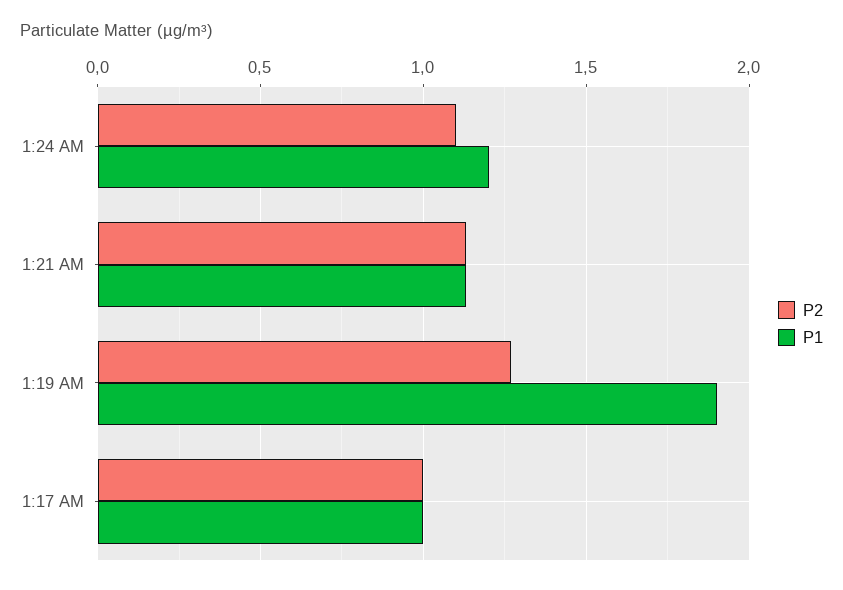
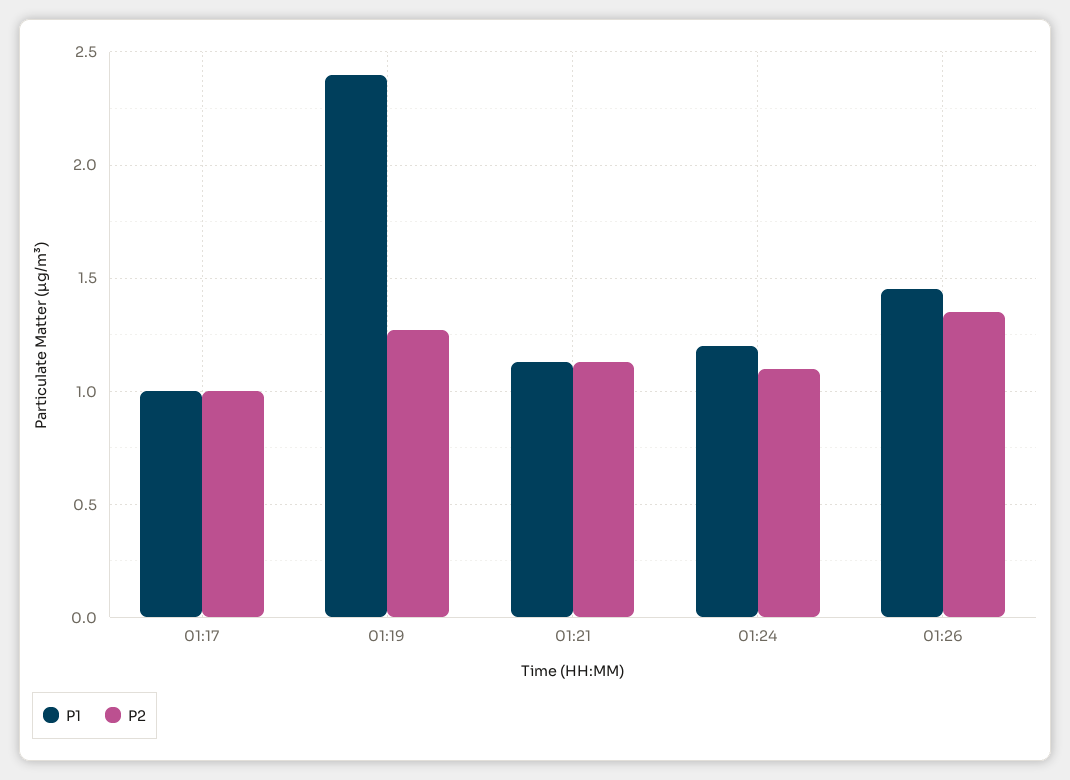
P1, 1:19 AM: 1.9 -> 2.4
P1, 01:26: none -> 1.45
P2, 01:26: none -> 1.35

